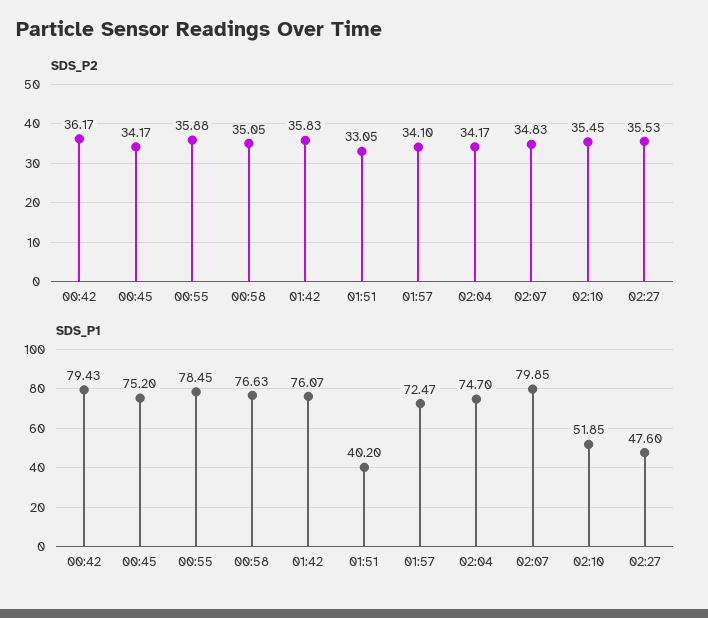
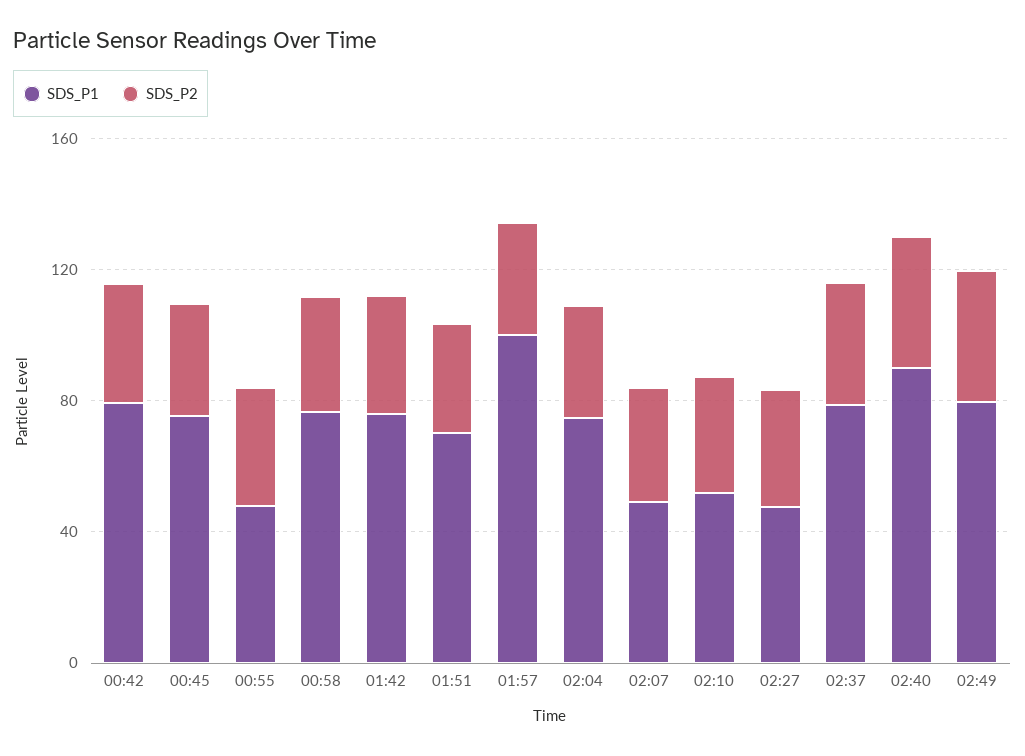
SDS_P1, 00:55: 78.45 -> 50
SDS_P1, 01:51: 40.2 -> 70
SDS_P1, 01:57: 72.47 -> 100
SDS_P1, 02:07: 79.85 -> 50
SDS_P1, 02:37: none -> 80
SDS_P2, 02:37: none -> 40
SDS_P1, 02:40: none -> 90
SDS_P2, 02:40: none -> 40
SDS_P1, 02:49: none -> 80
SDS_P2, 02:49: none -> 40

